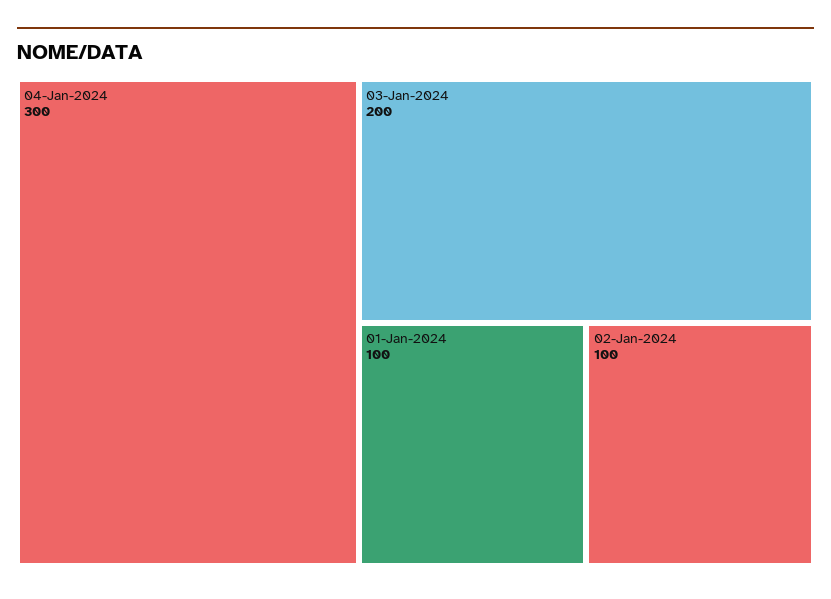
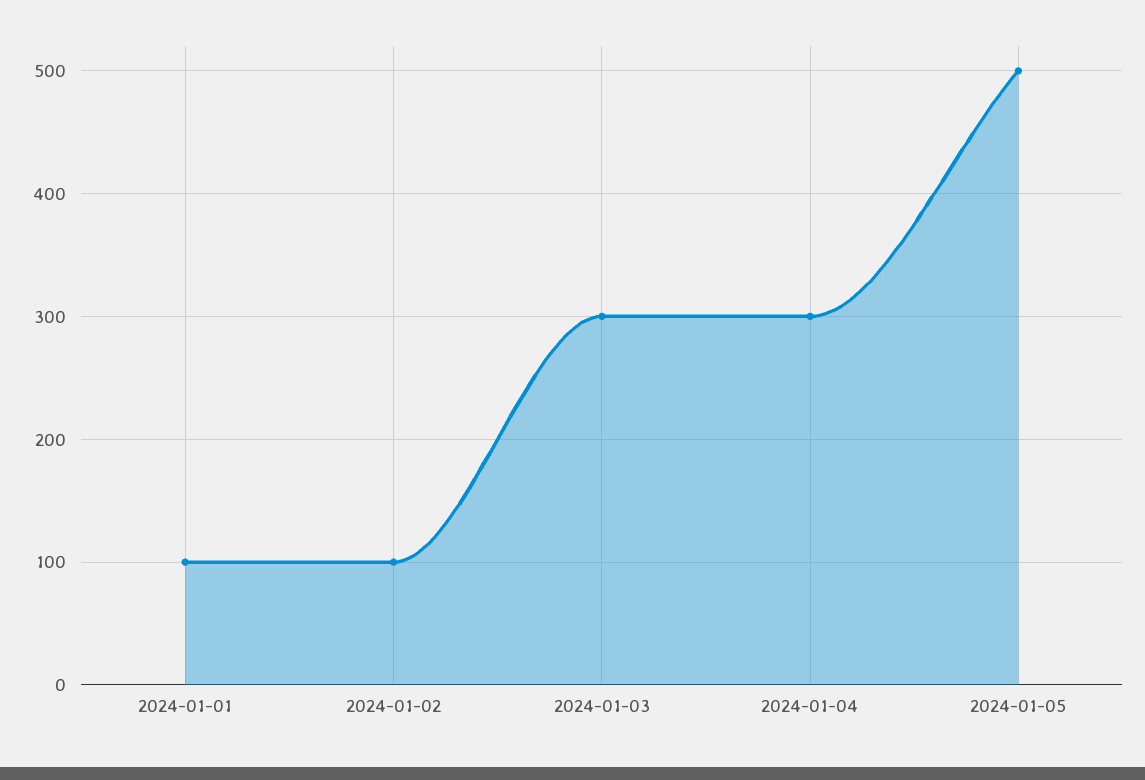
03-Jan-2024: 200 -> 300
2024-01-05: none -> 500

